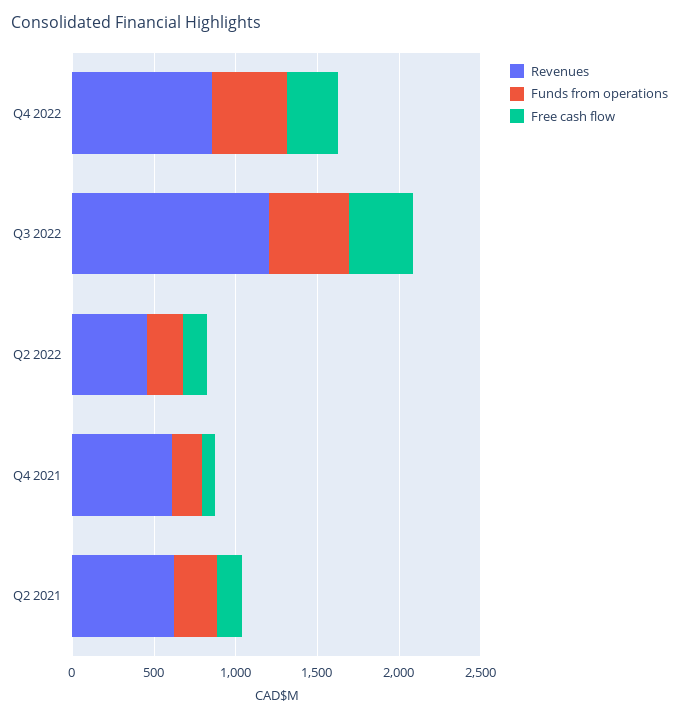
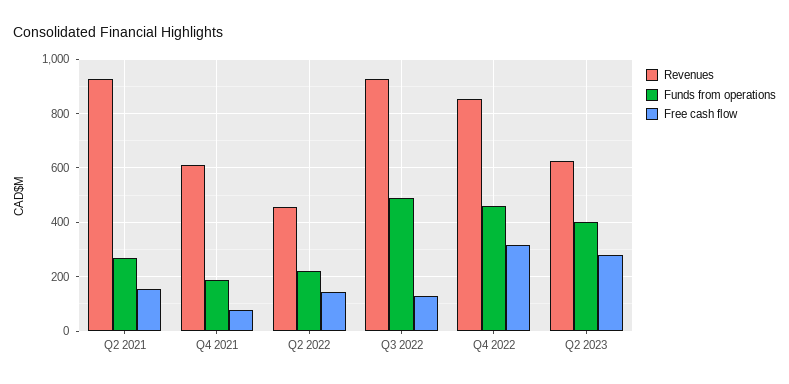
Revenues, Q3 2022: 1200 -> 925
Free cash flow, Q3 2022: 400 -> 125
Revenues, Q2 2021: 600 -> 925
Revenues, Q2 2023: none -> 625
Funds from operations, Q2 2023: none -> 400
Free cash flow, Q2 2023: none -> 275

